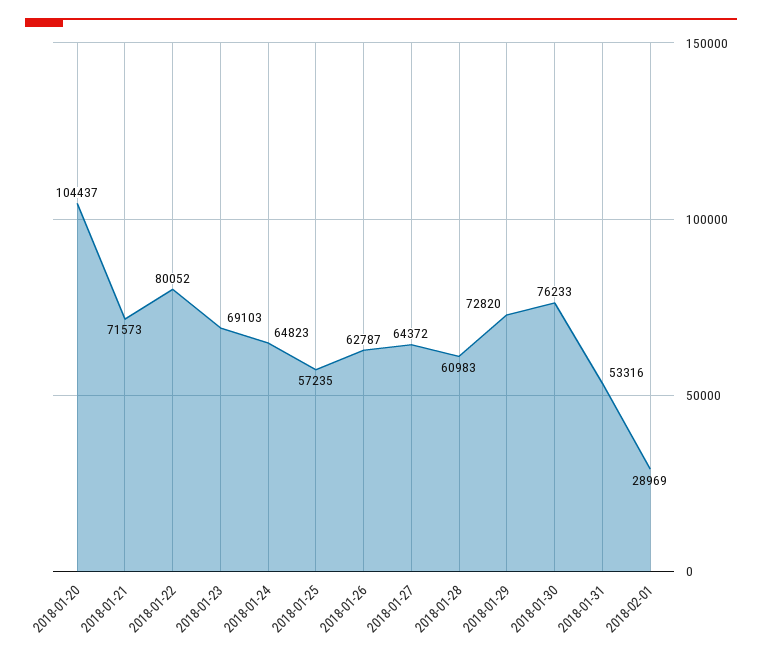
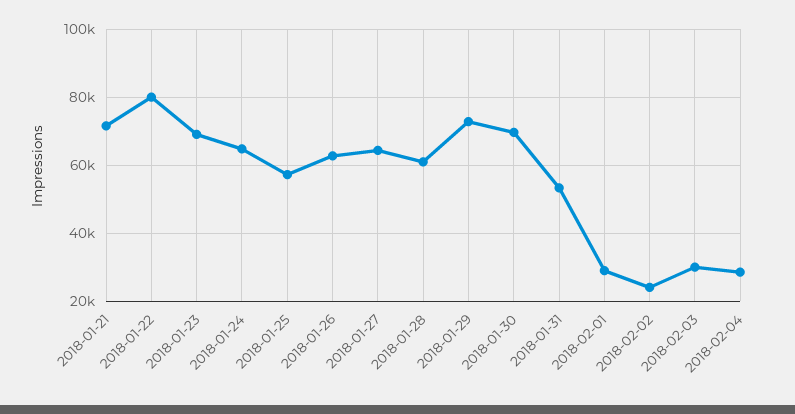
2018-01-20: 104437 -> none
2018-01-30: 76233 -> 70000
2018-02-02: none -> 24000
2018-02-03: none -> 30000
2018-02-04: none -> 28000

